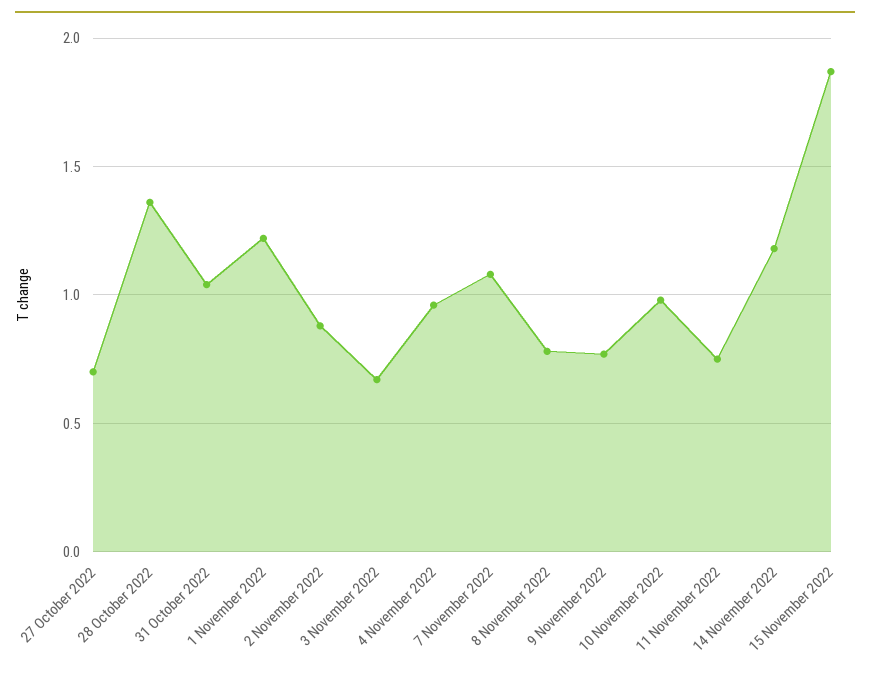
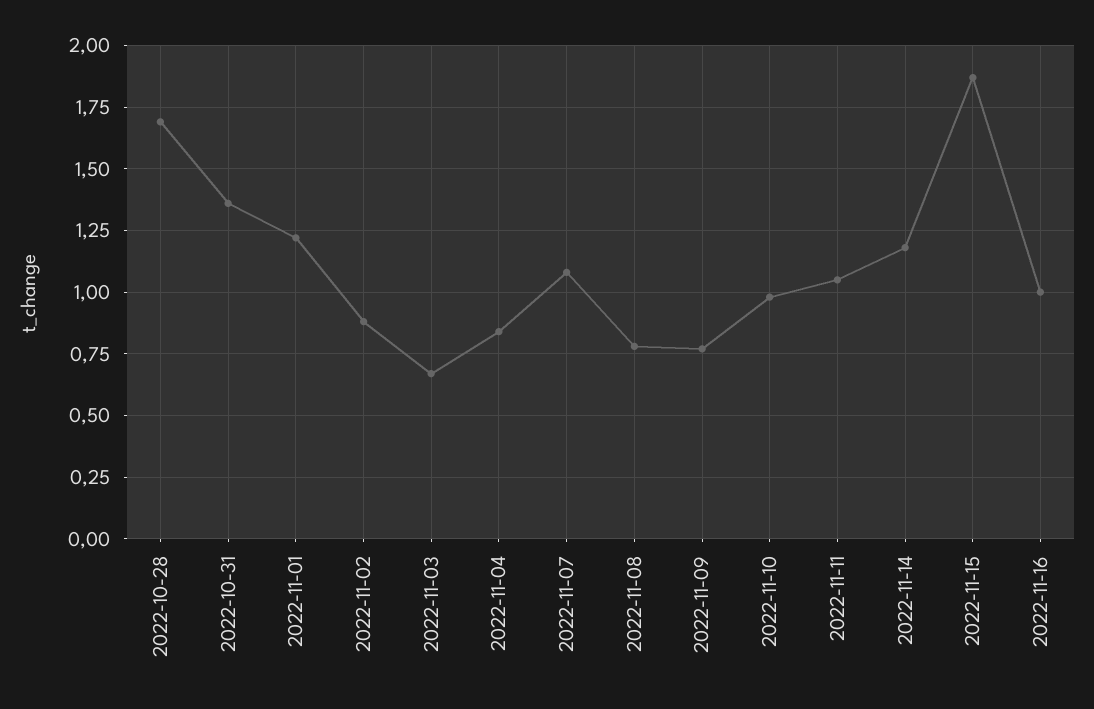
27 October 2022: 0.7 -> none
28 October 2022: 1.35 -> 1.7
31 October 2022: 1.05 -> 1.35
4 November 2022: 0.95 -> 0.85
11 November 2022: 0.75 -> 1.05
2022-11-16: none -> 1

